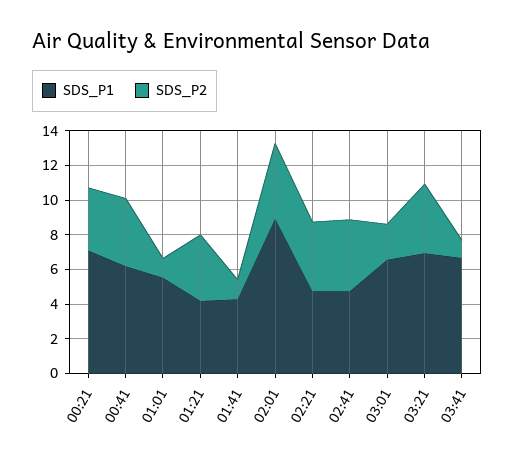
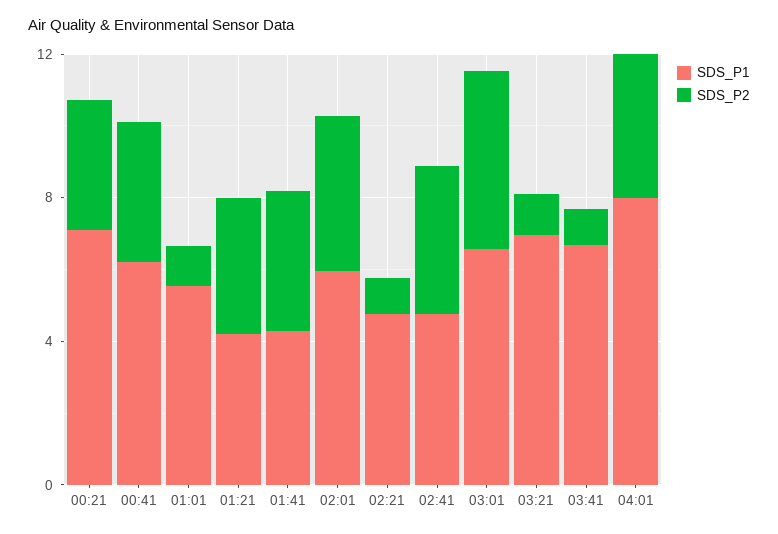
SDS_P2, 01:41: 1 -> 4
SDS_P1, 02:01: 9 -> 6
SDS_P2, 02:21: 4 -> 1
SDS_P2, 03:01: 2 -> 5
SDS_P2, 03:21: 4 -> 1
SDS_P1, 04:01: none -> 8
SDS_P2, 04:01: none -> 4

